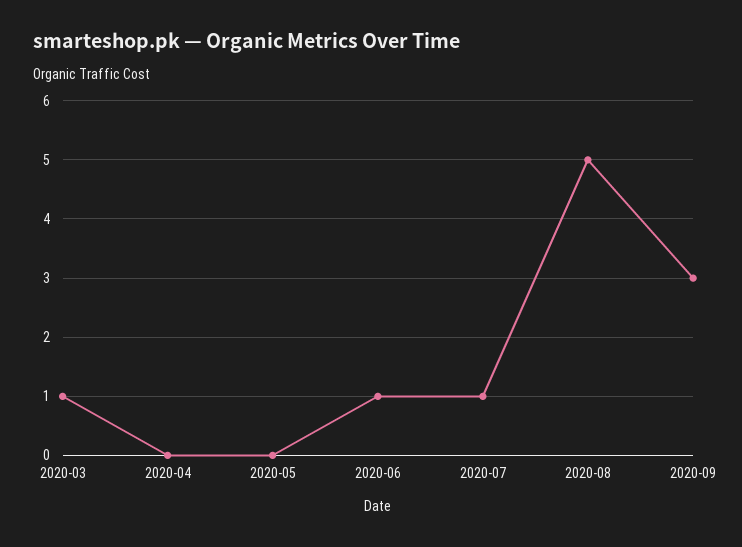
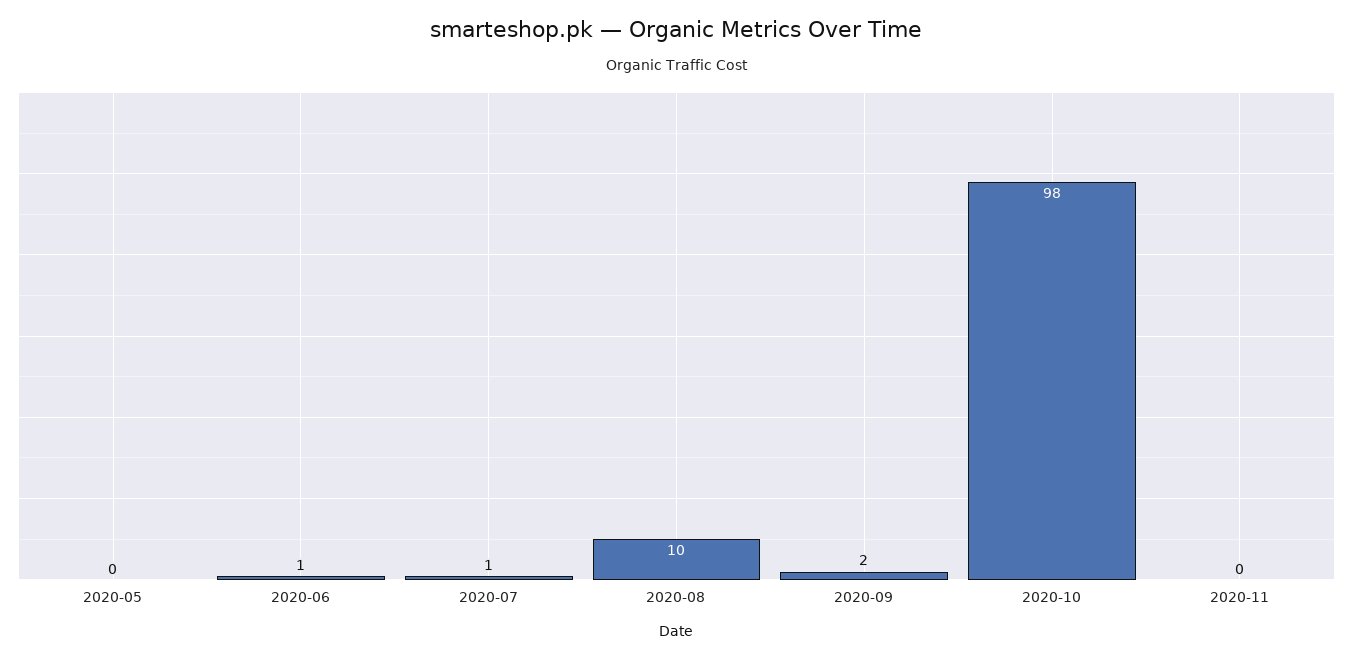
2020-03: 1 -> none
2020-04: 0 -> none
2020-08: 5 -> 10
2020-09: 3 -> 2
2020-10: none -> 98
2020-11: none -> 0

